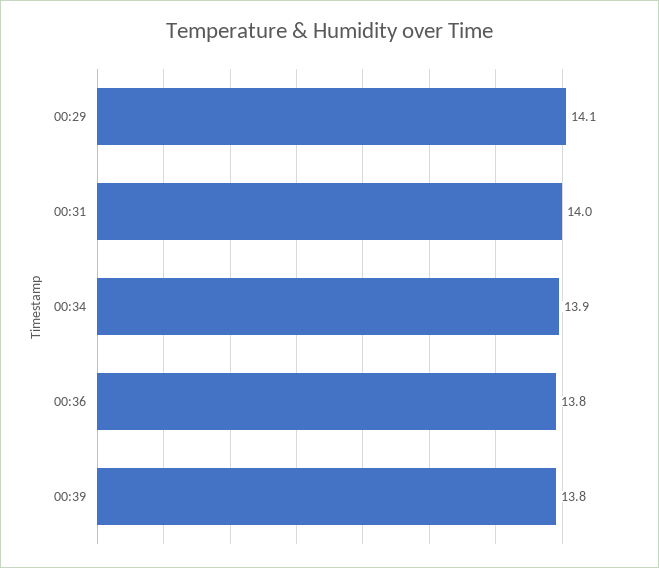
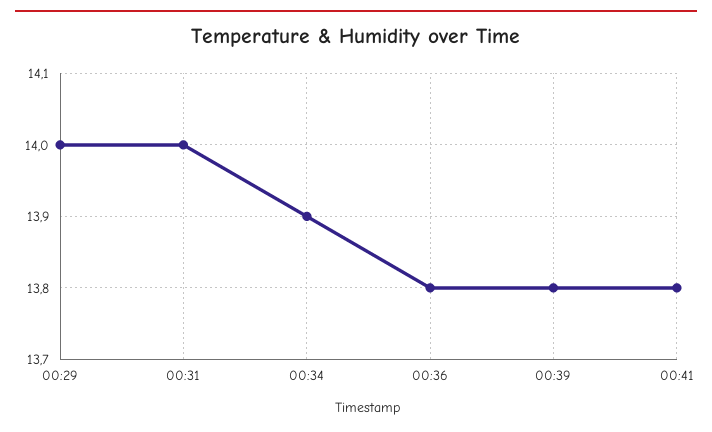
00:29: 14.1 -> 14
00:41: none -> 13.8

